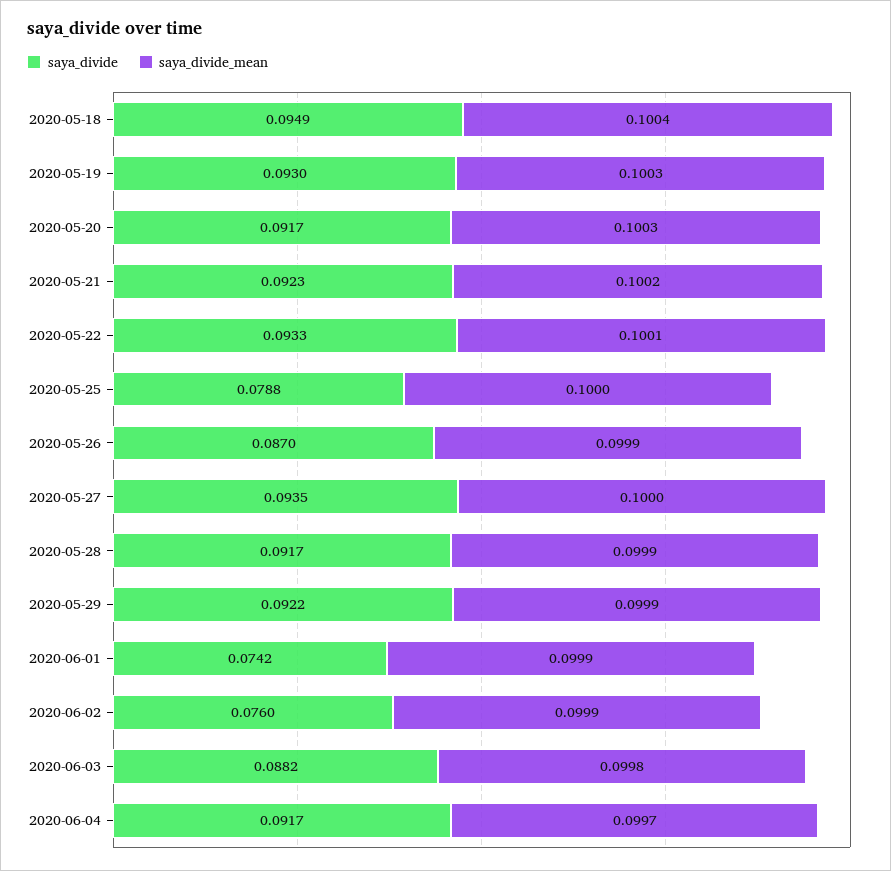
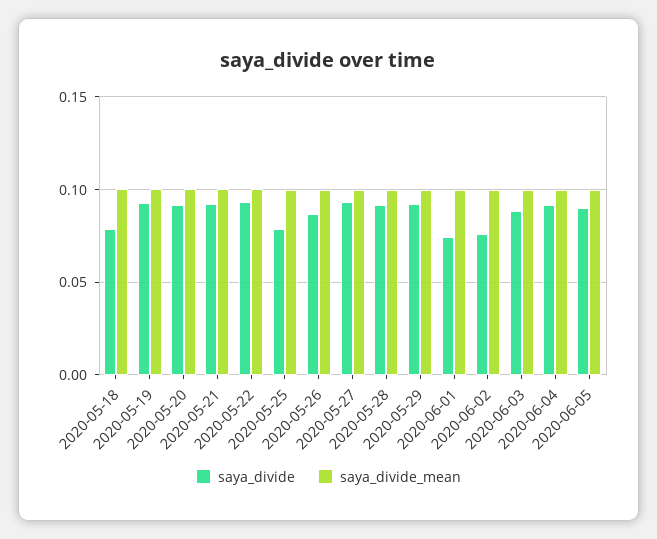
saya_divide, 2020-05-18: 0.0949 -> 0.08
saya_divide, 2020-06-05: none -> 0.09
saya_divide_mean, 2020-06-05: none -> 0.1

